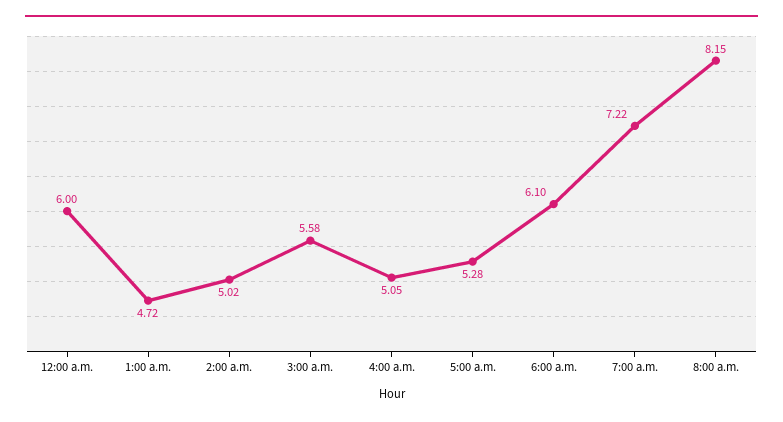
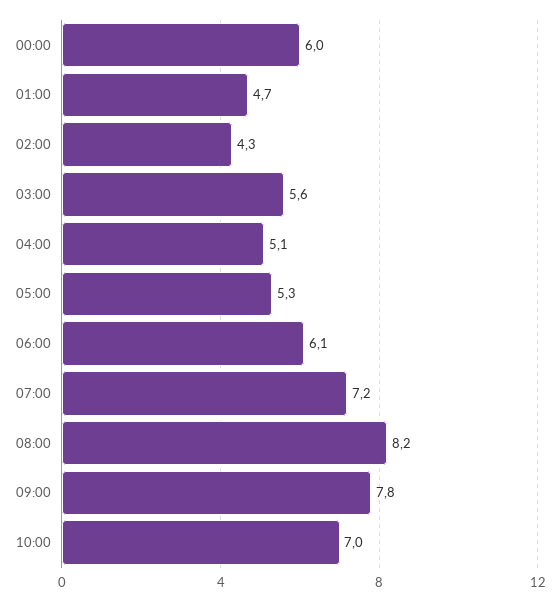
2:00 a.m.: 5.02 -> 4.3
09:00: none -> 7.8
10:00: none -> 7

